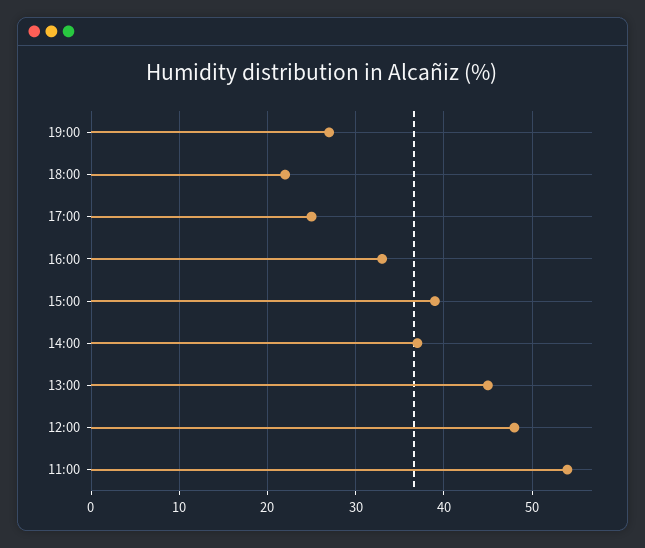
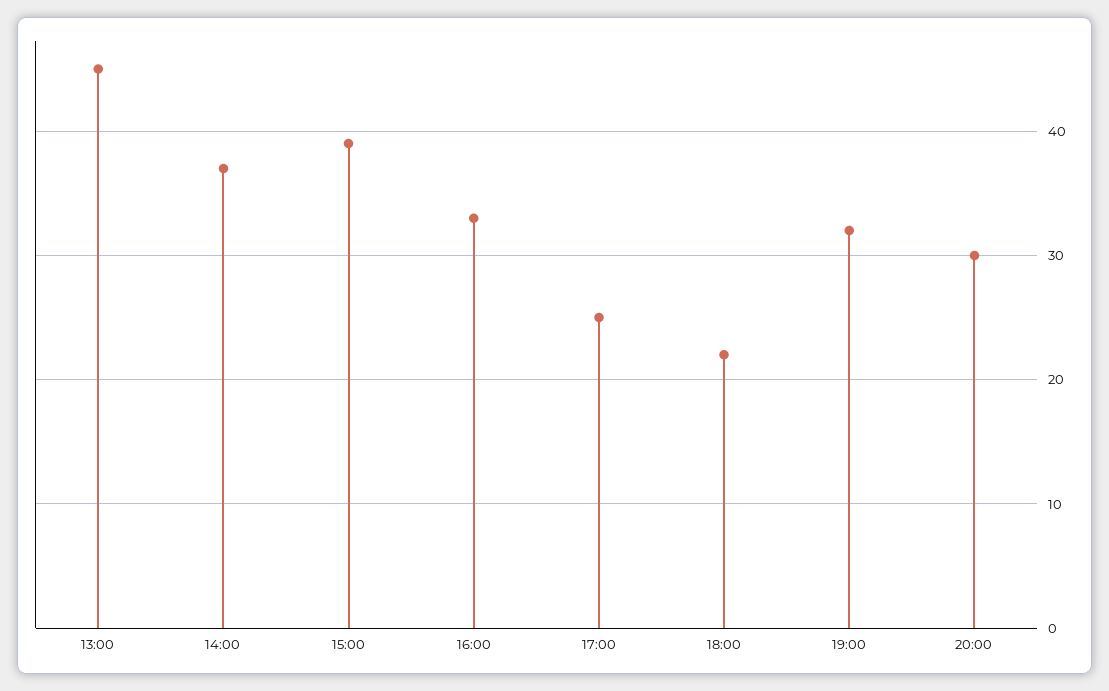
19:00: 27 -> 32
12:00: 48 -> none
11:00: 54 -> none
20:00: none -> 30

